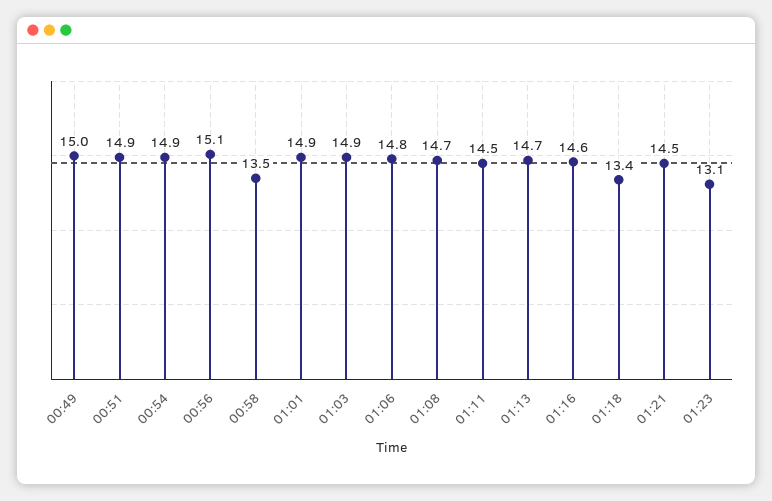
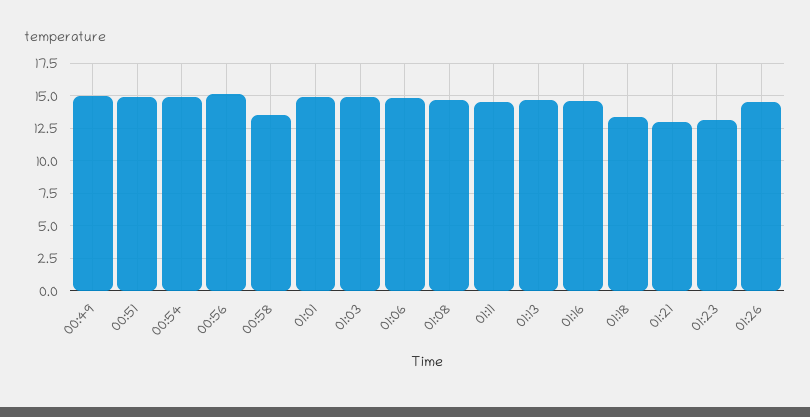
01:21: 14.5 -> 13
01:26: none -> 14.5

